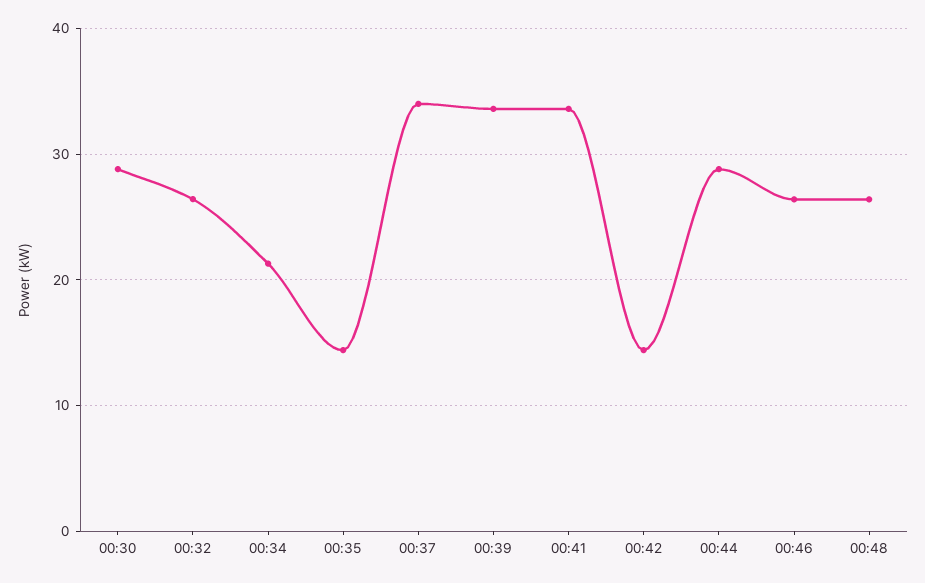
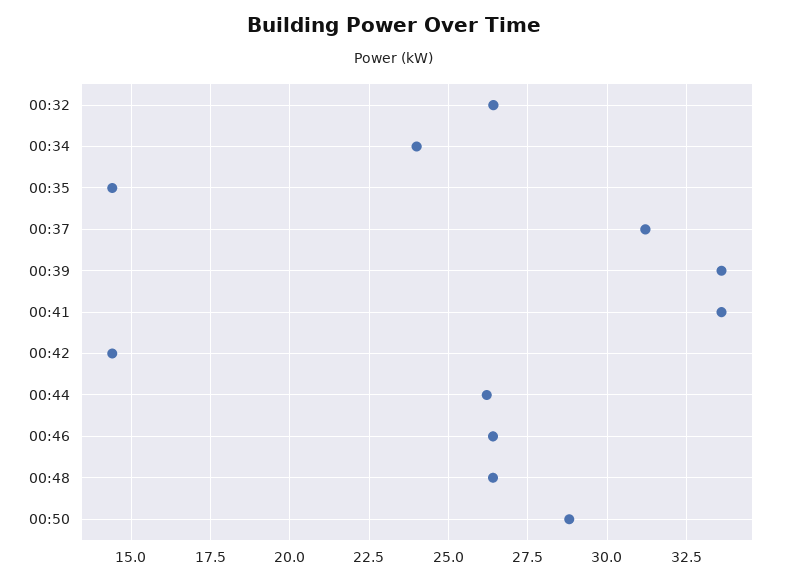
00:30: 29 -> none
00:34: 21 -> 24
00:37: 34 -> 31.25
00:44: 29 -> 26.25
00:50: none -> 28.75

